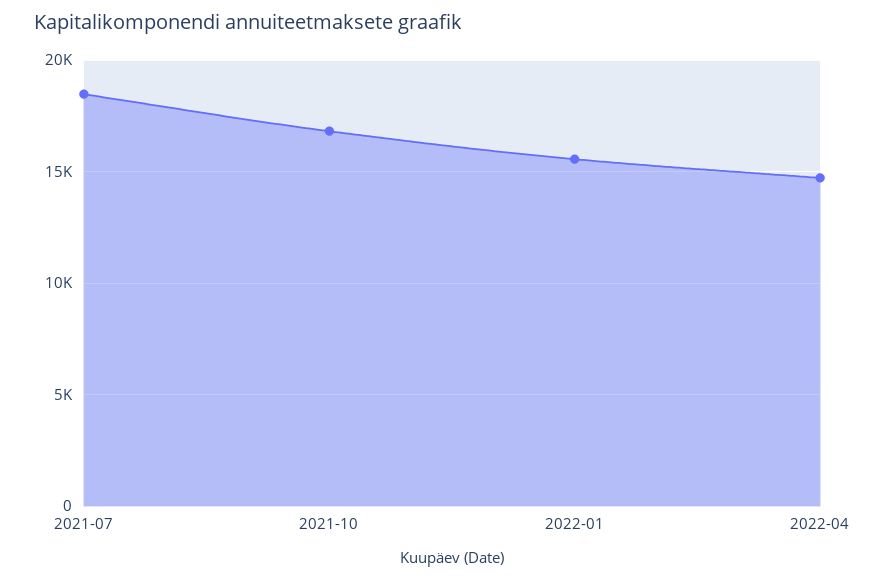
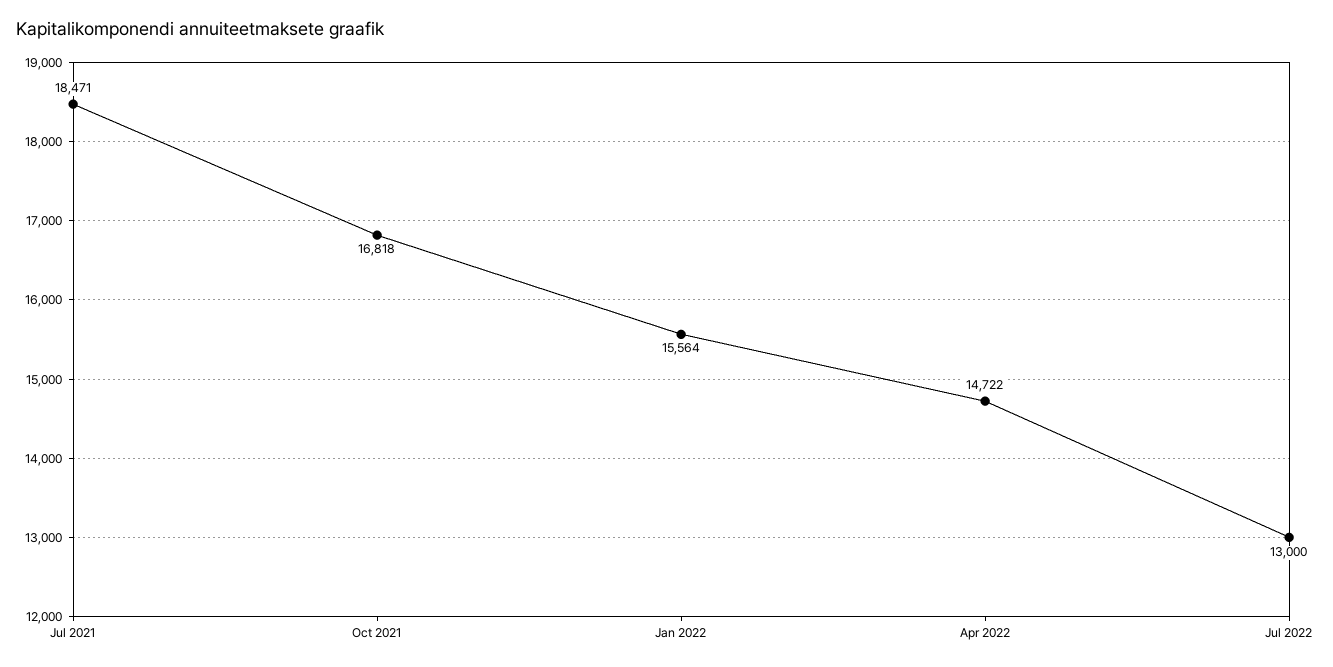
Jul 2022: none -> 13000

